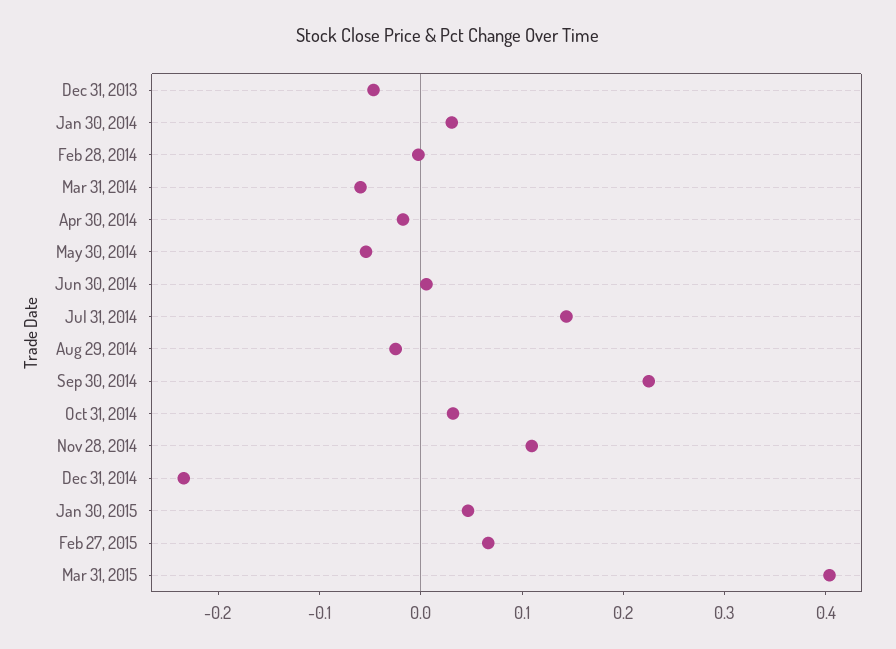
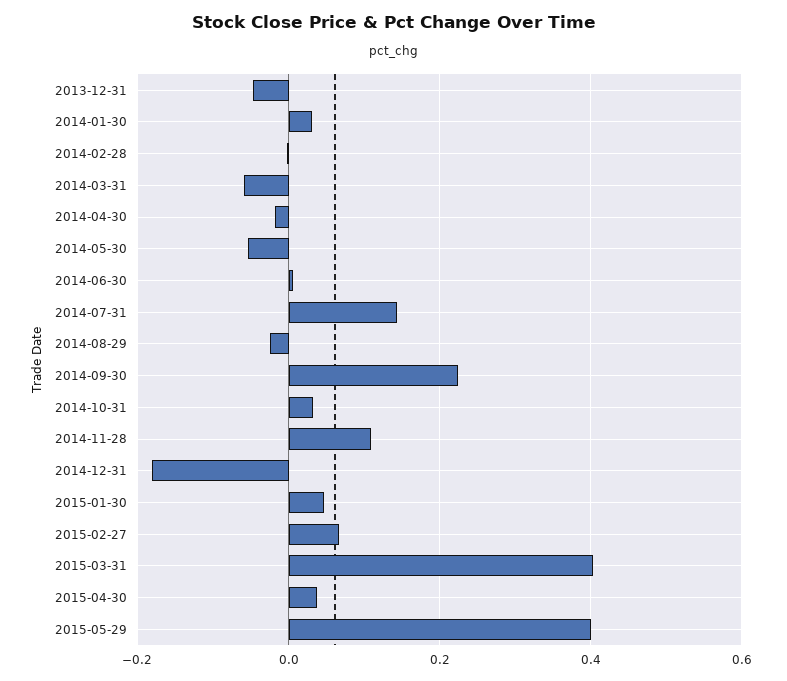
Dec 31, 2014: -0.24 -> -0.18
2015-04-30: none -> 0.04
2015-05-29: none -> 0.4

